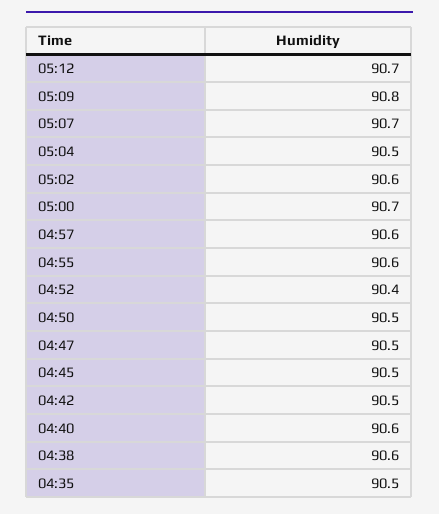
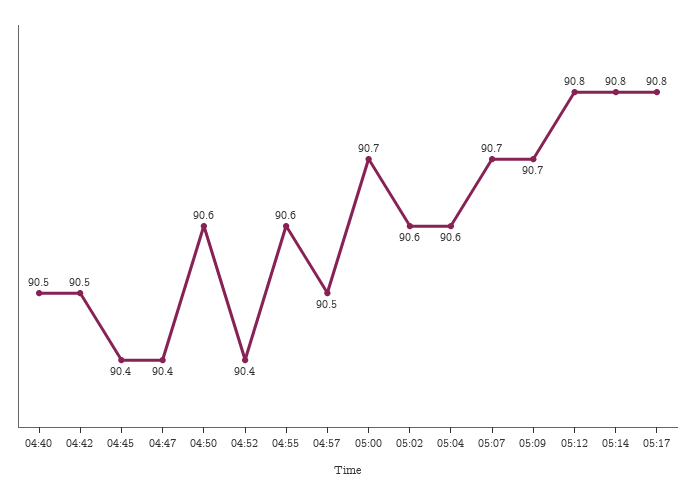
05:12: 90.7 -> 90.8
05:09: 90.8 -> 90.7
05:04: 90.5 -> 90.6
04:57: 90.6 -> 90.5
04:50: 90.5 -> 90.6
04:47: 90.5 -> 90.4
04:45: 90.5 -> 90.4
04:40: 90.6 -> 90.5
04:38: 90.6 -> none
04:35: 90.5 -> none
05:14: none -> 90.8
05:17: none -> 90.8

